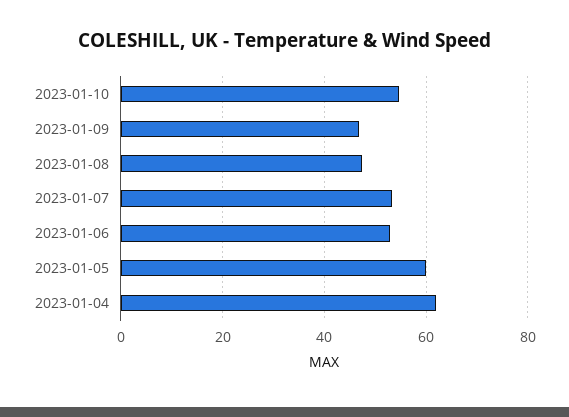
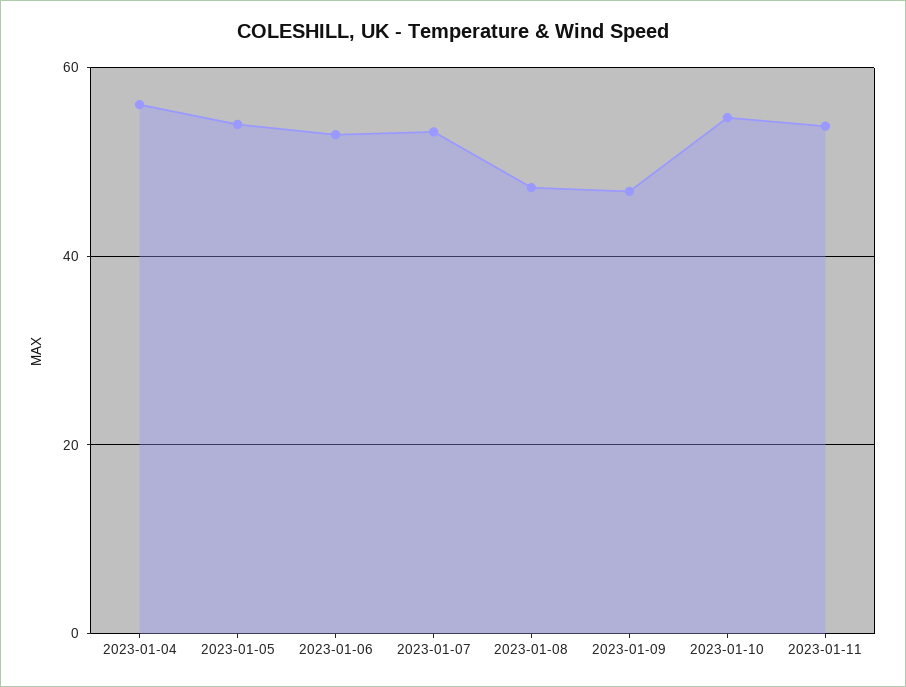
2023-01-05: 60 -> 54
2023-01-04: 62 -> 56
2023-01-11: none -> 54

